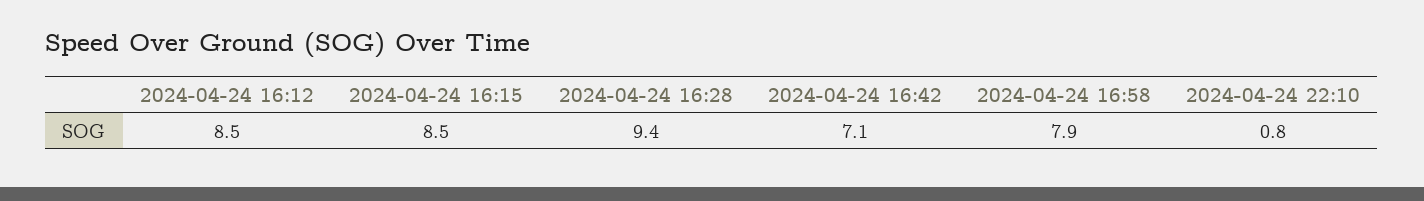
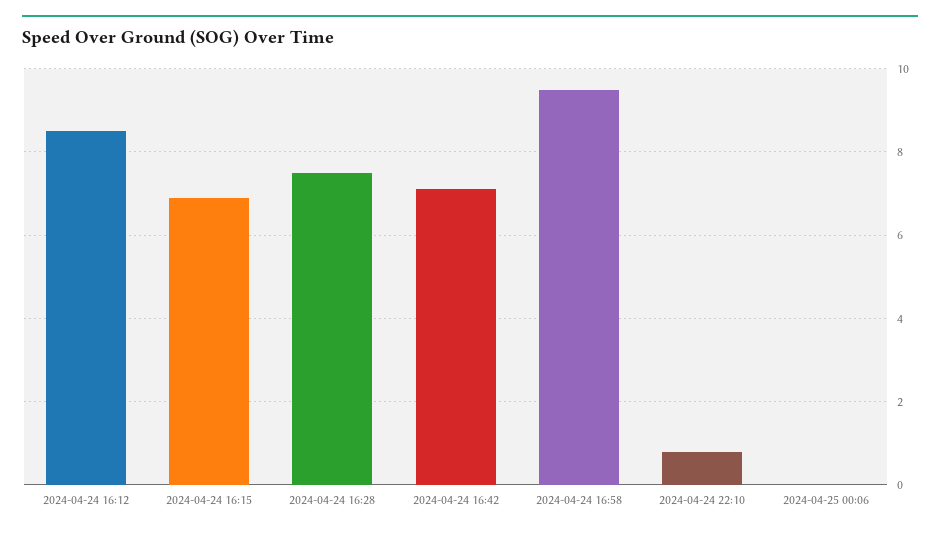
2024-04-24 16:15: 8.5 -> 7
2024-04-24 16:28: 9.4 -> 7.5
2024-04-24 16:58: 7.9 -> 9.5
2024-04-25 00:06: none -> 0

